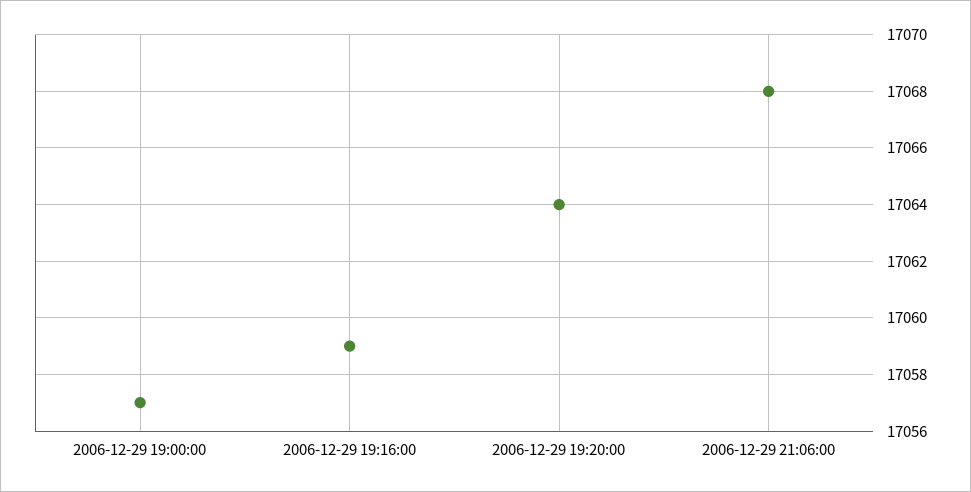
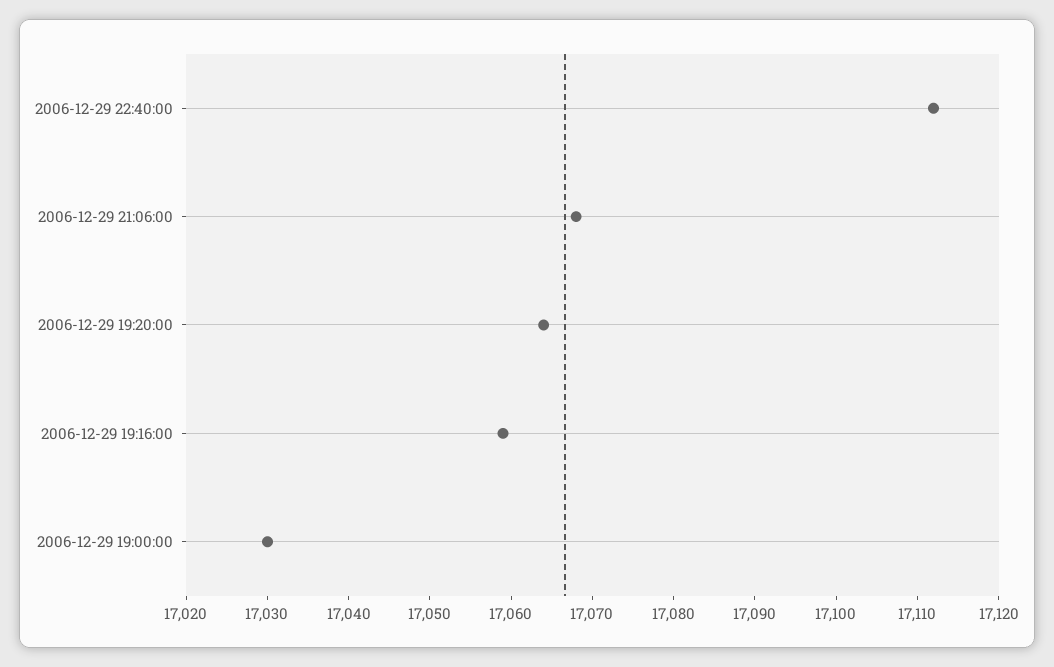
2006-12-29 19:00:00: 17057 -> 17030
2006-12-29 22:40:00: none -> 17112

